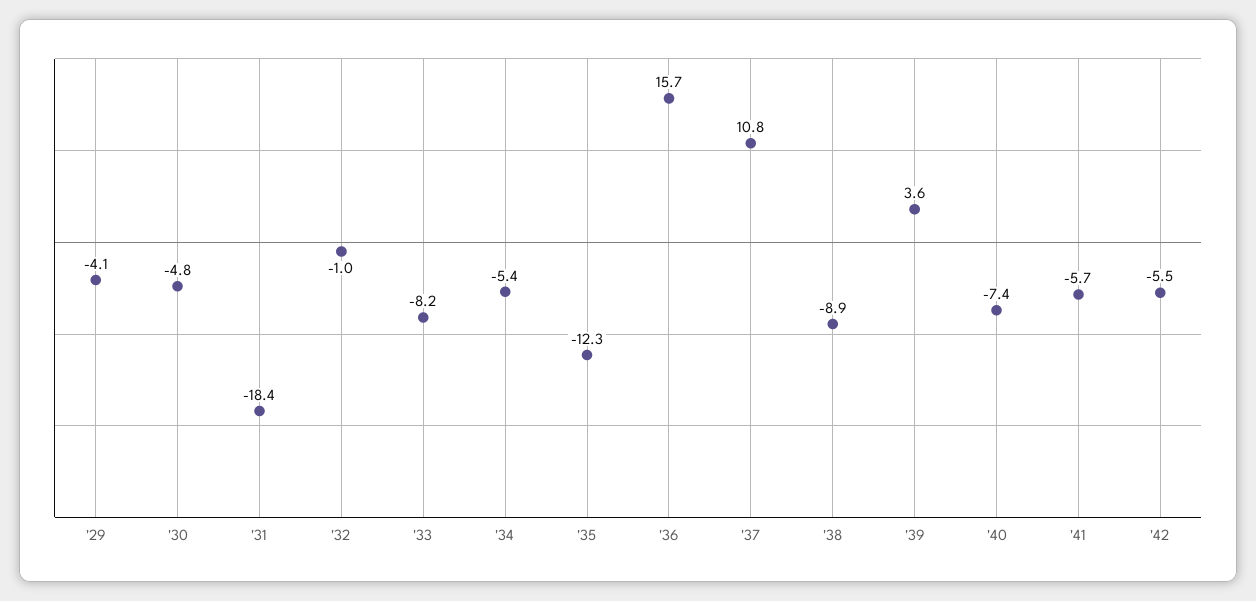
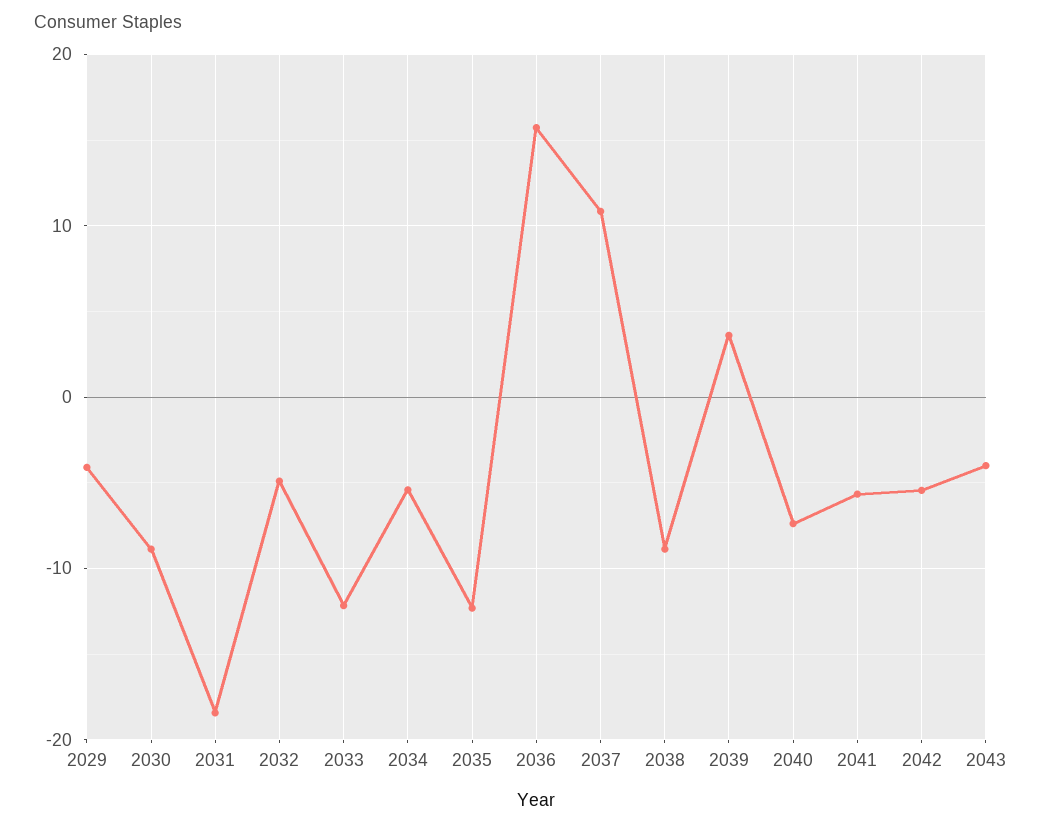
'30: -4.8 -> -9
'32: -1 -> -5
'33: -8.2 -> -12
2043: none -> -4

